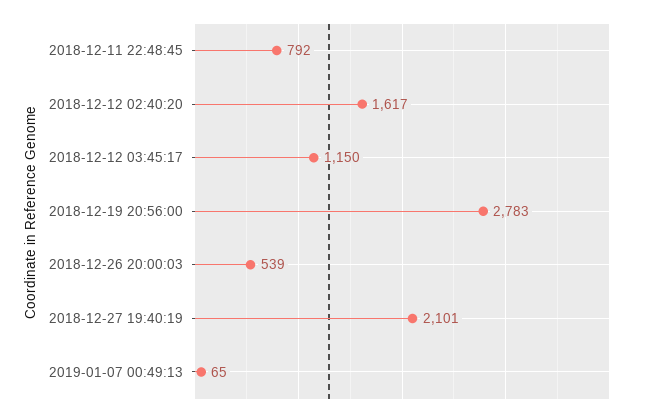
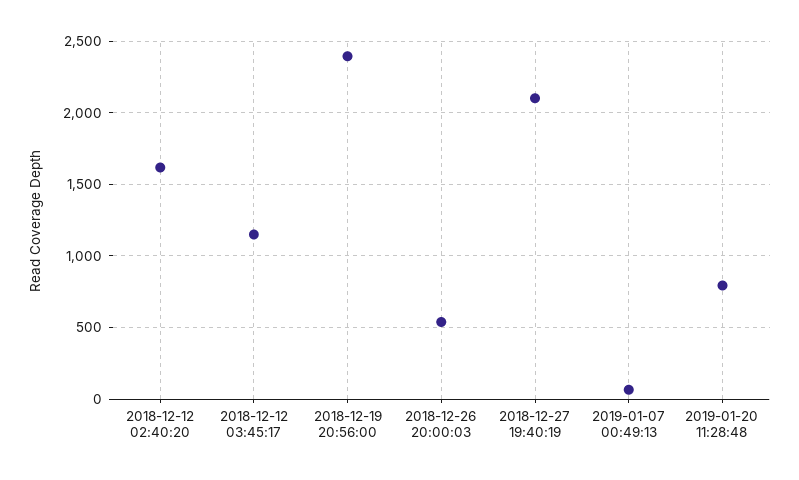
2018-12-11 22:48:45: 792 -> none
2018-12-19 20:56:00: 2783 -> 2400
2019-01-20 11:28:48: none -> 800

